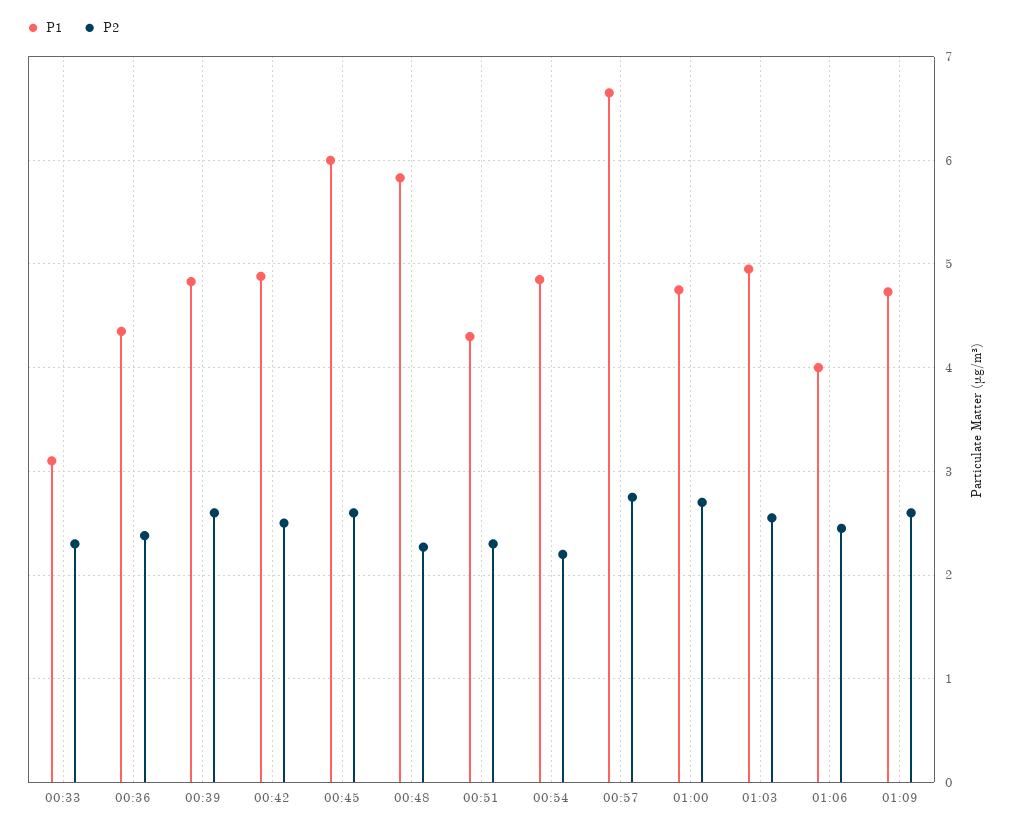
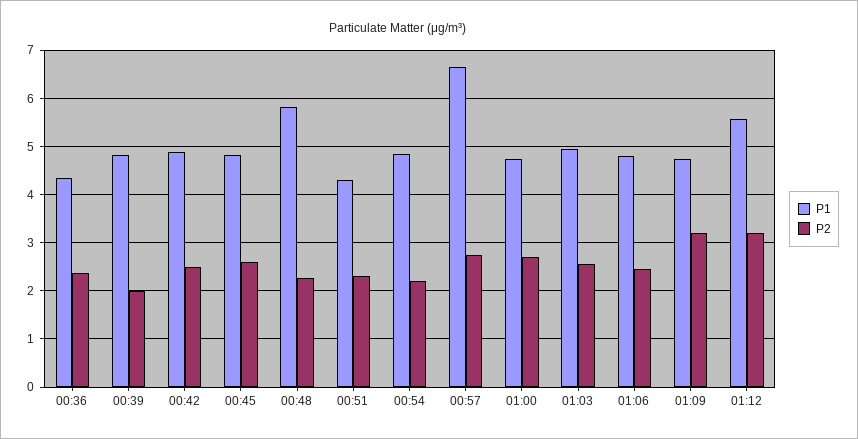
P1, 00:33: 3.1 -> none
P2, 00:33: 2.3 -> none
P2, 00:39: 2.6 -> 2
P1, 00:45: 6 -> 4.8
P1, 01:06: 4 -> 4.8
P2, 01:09: 2.6 -> 3.2
P1, 01:12: none -> 5.6
P2, 01:12: none -> 3.2

